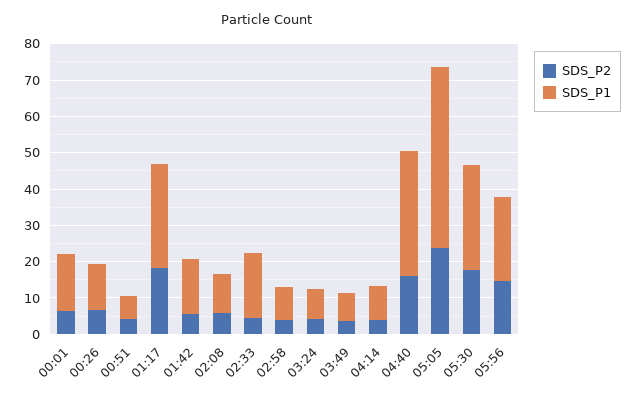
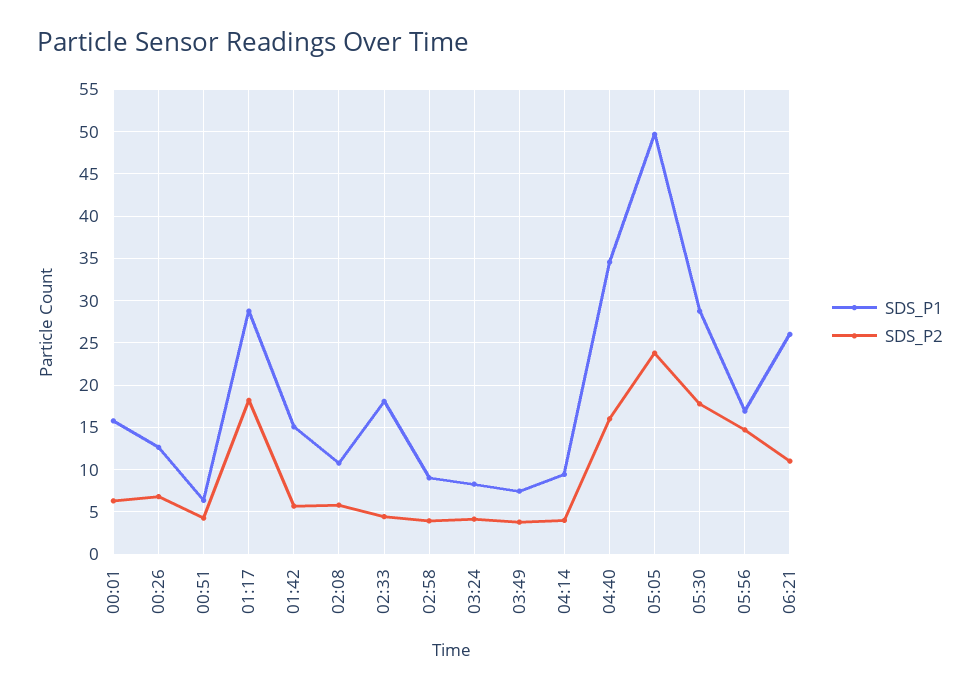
SDS_P1, 05:56: 22.5 -> 17
SDS_P1, 06:21: none -> 26
SDS_P2, 06:21: none -> 11

